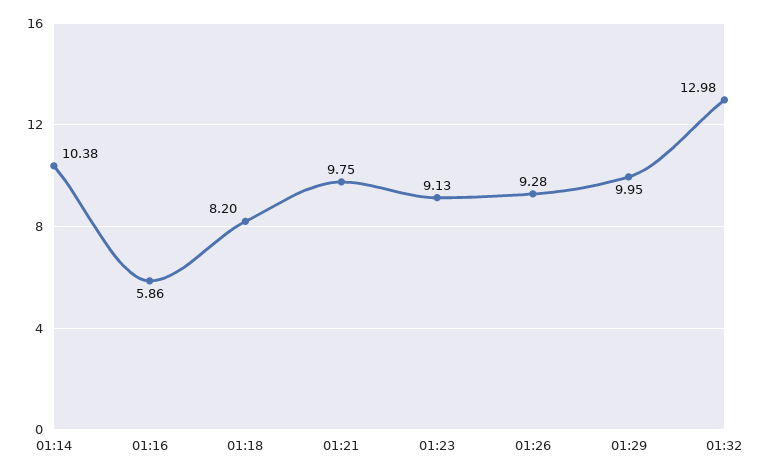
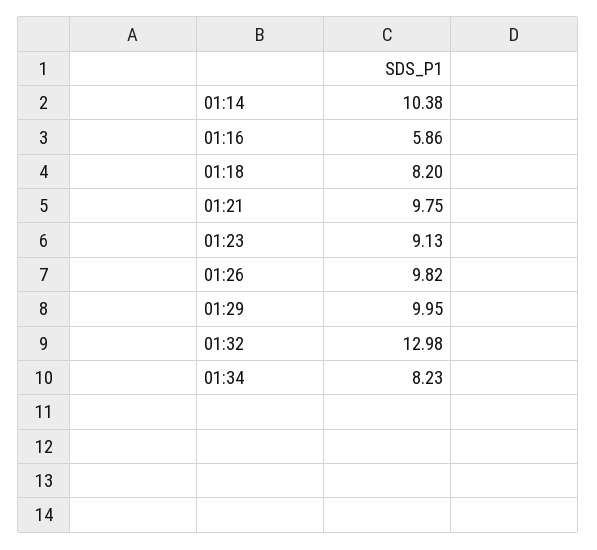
01:26: 9.28 -> 9.82
01:34: none -> 8.23

